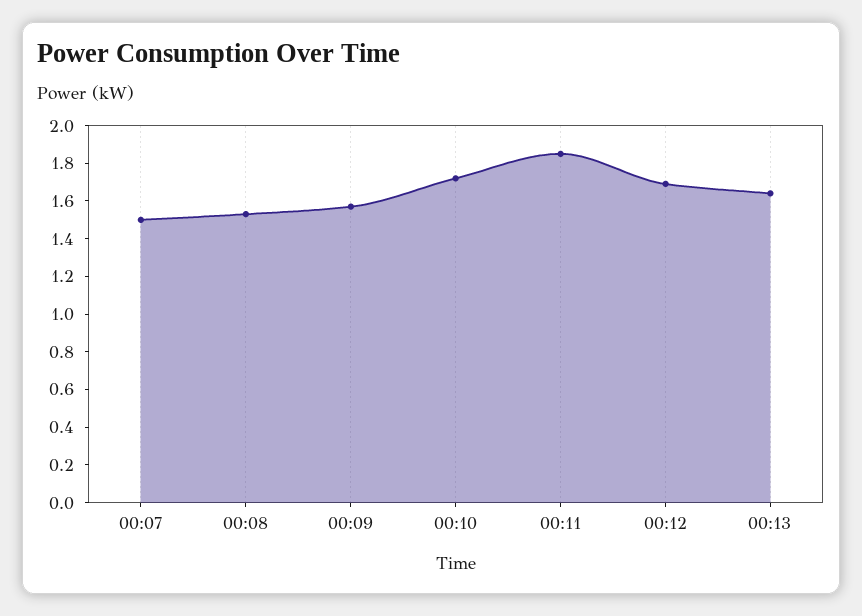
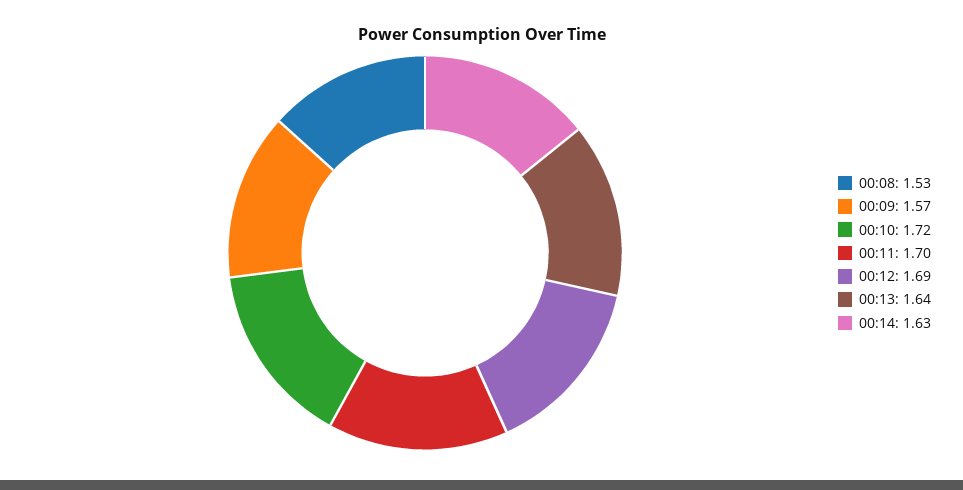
00:07: 1.5 -> none
00:11: 1.85 -> 1.7
00:14: none -> 1.63

